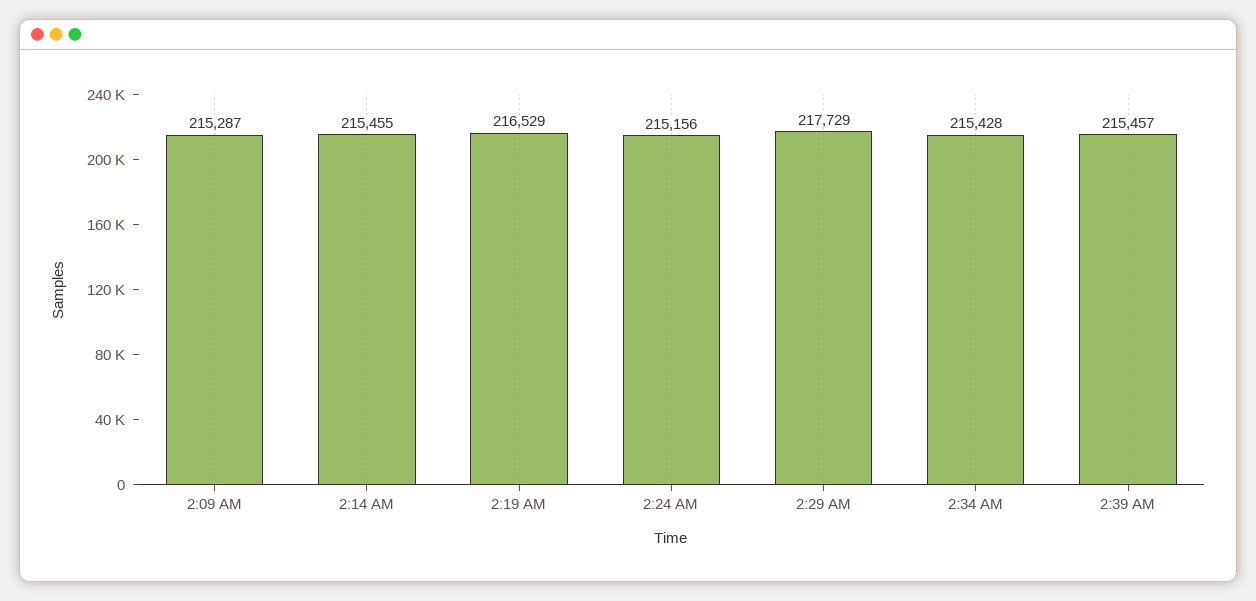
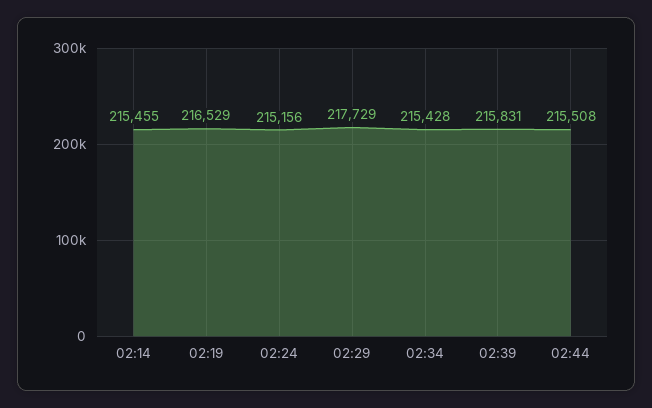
2:09 AM: 215287 -> none
2:39 AM: 215457 -> 215831
02:44: none -> 215508

